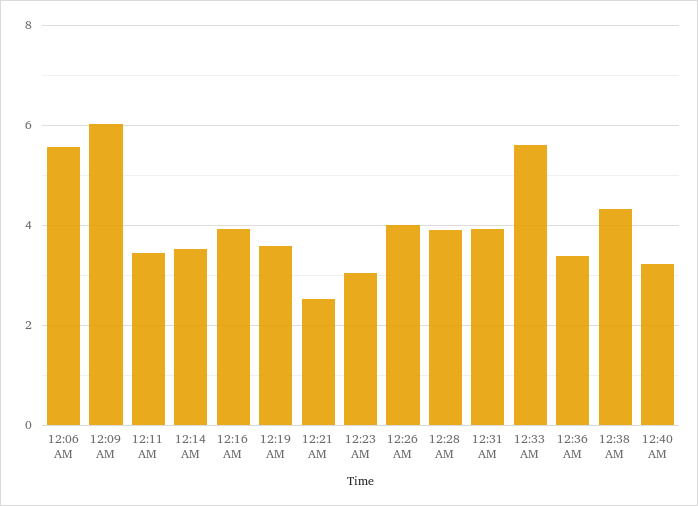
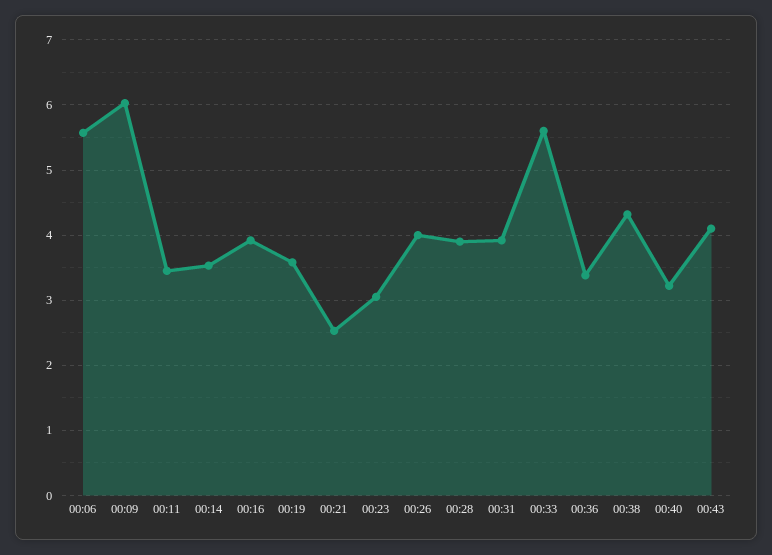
00:43: none -> 4.1

